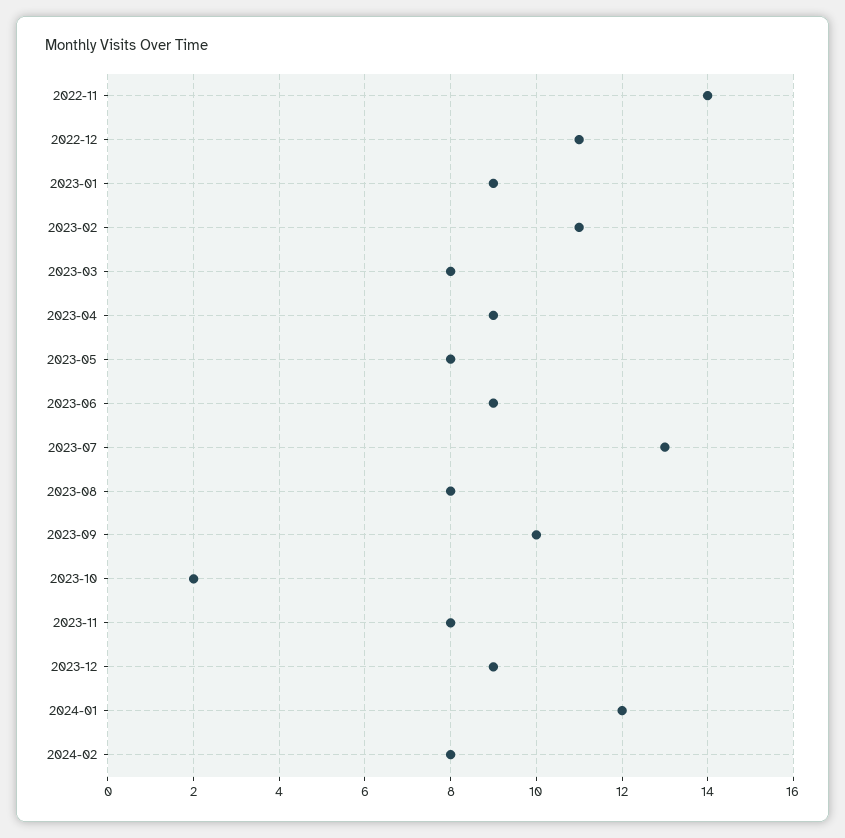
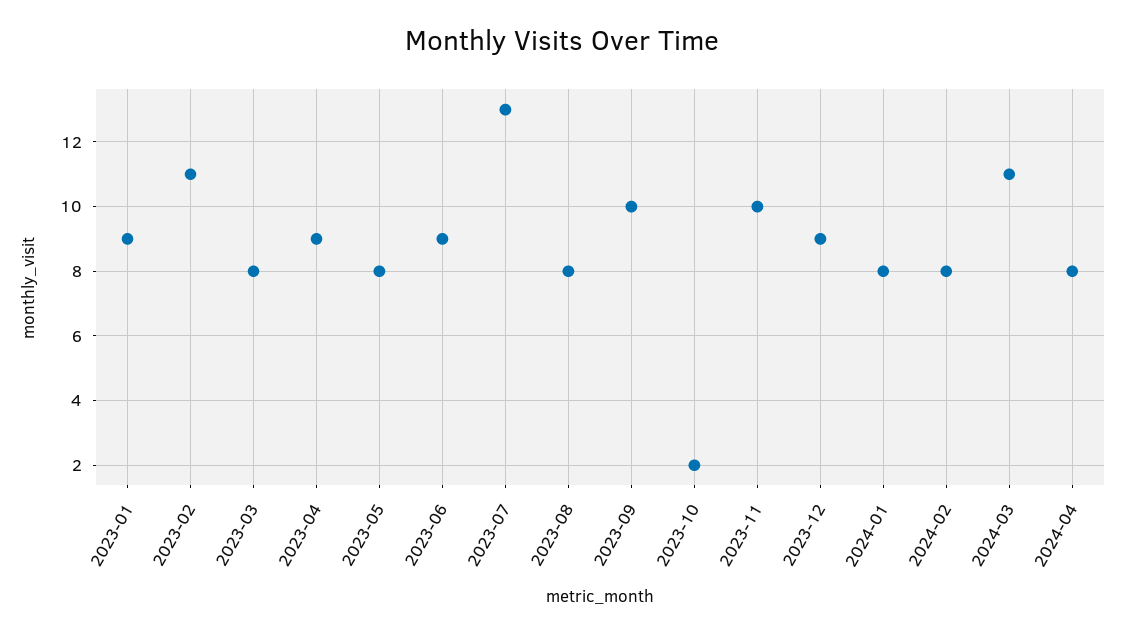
2022-11: 14 -> none
2022-12: 11 -> none
2023-11: 8 -> 10
2024-01: 12 -> 8
2024-03: none -> 11
2024-04: none -> 8

